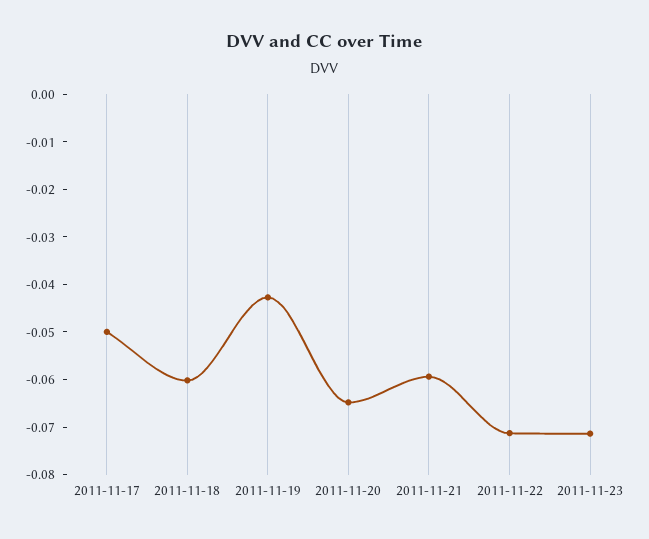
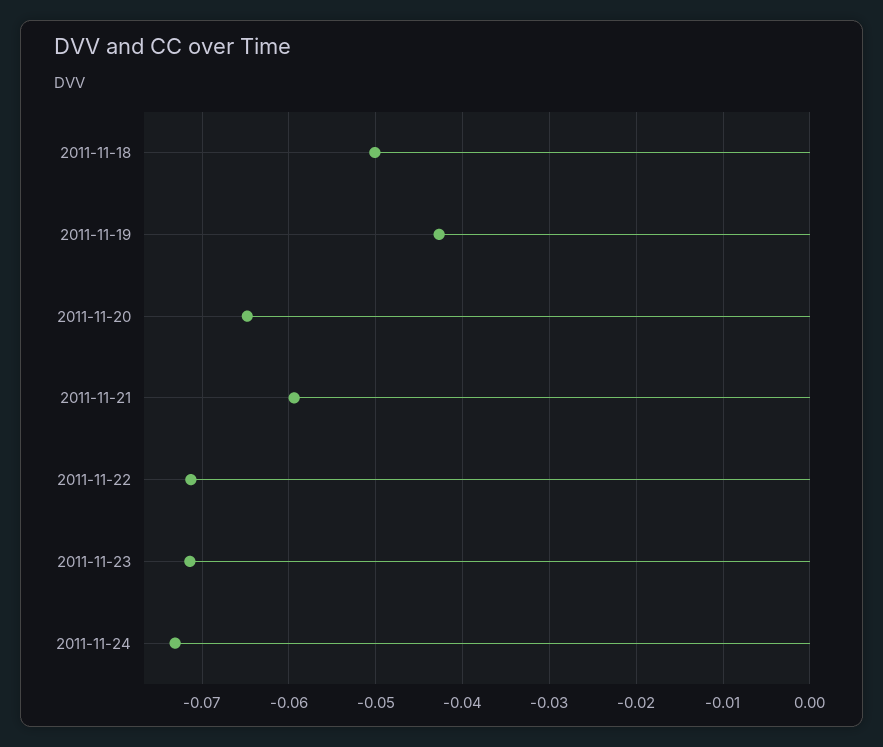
2011-11-17: -0.05 -> none
2011-11-18: -0.06 -> -0.05
2011-11-24: none -> -0.073

